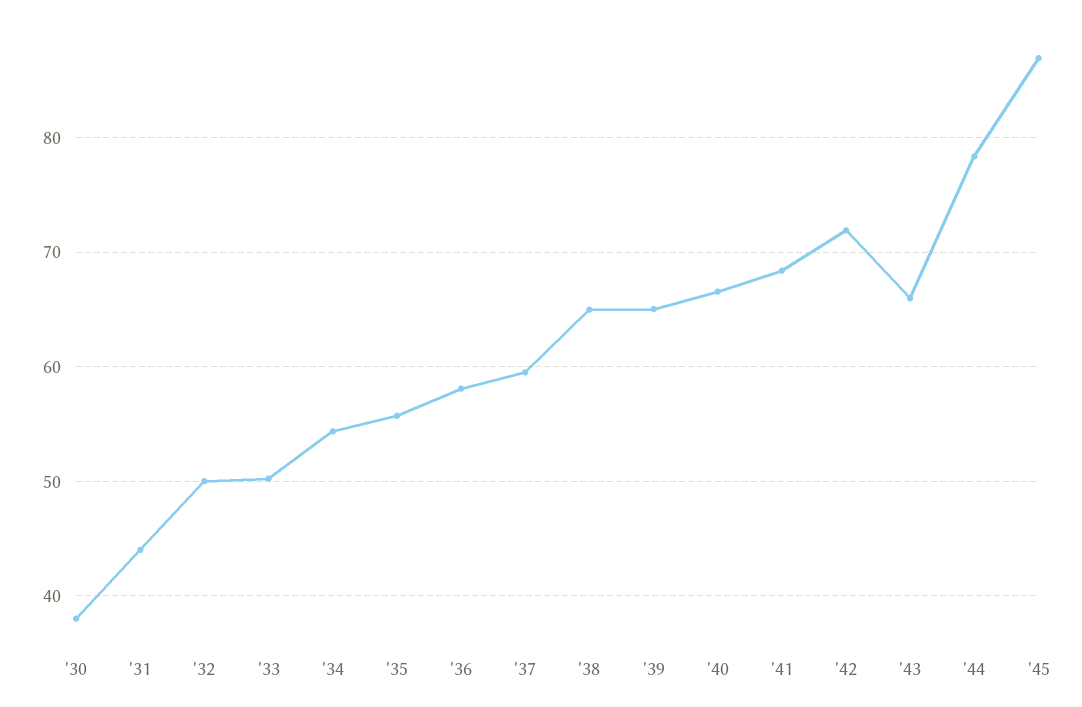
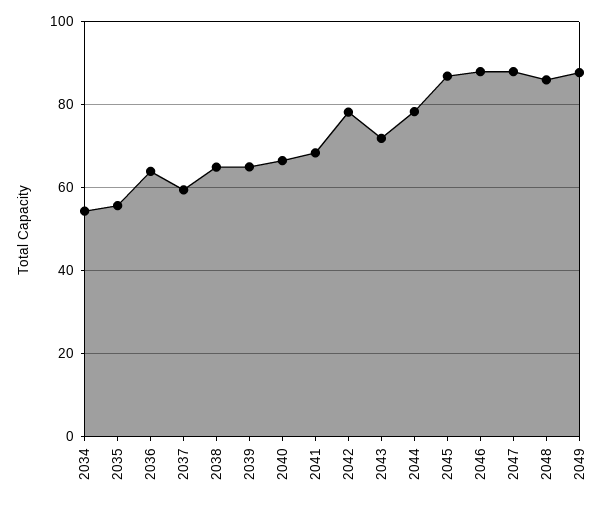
'30: 38 -> none
'31: 44 -> none
'32: 50 -> none
'33: 50 -> none
'36: 58 -> 64
'42: 72 -> 78
'43: 66 -> 72
2046: none -> 88
2047: none -> 88
2048: none -> 86
2049: none -> 88

